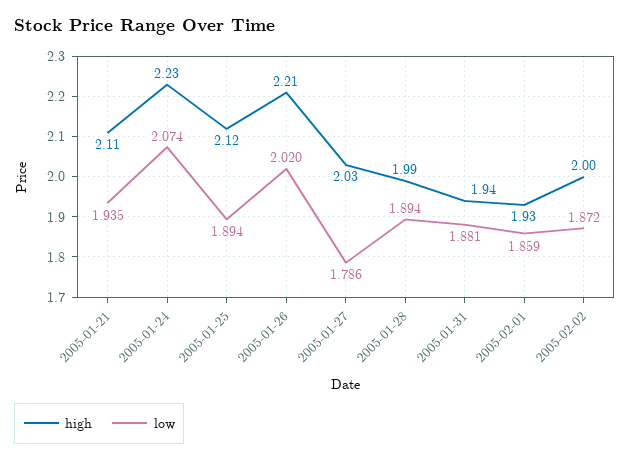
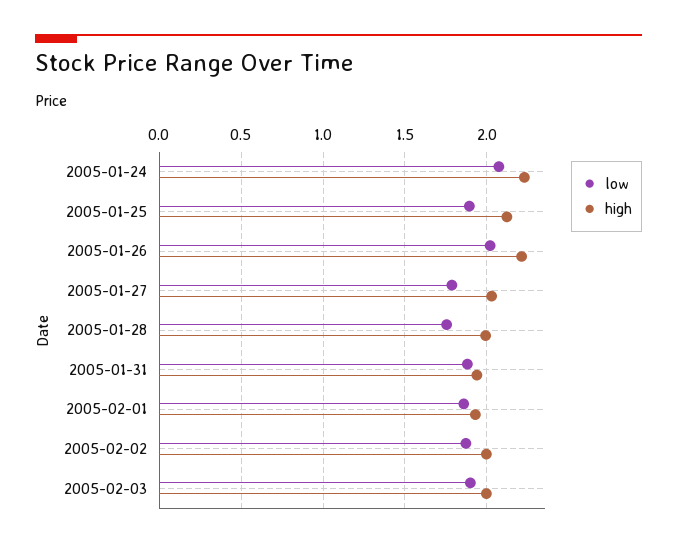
high, 2005-01-21: 2.11 -> none
low, 2005-01-21: 1.935 -> none
low, 2005-01-28: 1.894 -> 1.75
low, 2005-02-03: none -> 1.9
high, 2005-02-03: none -> 2

